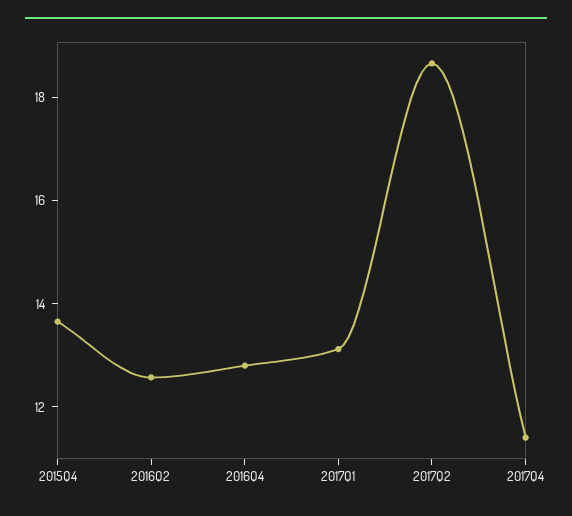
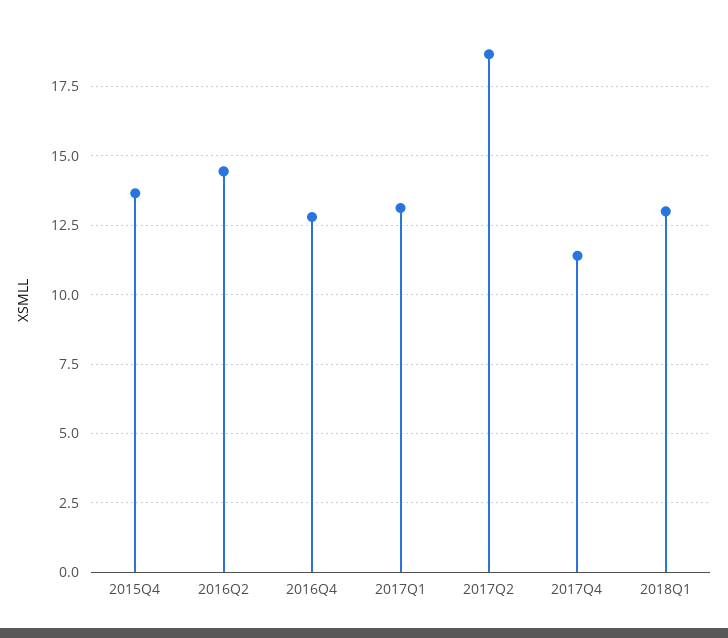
2016Q2: 12.5 -> 14.5
2018Q1: none -> 13

